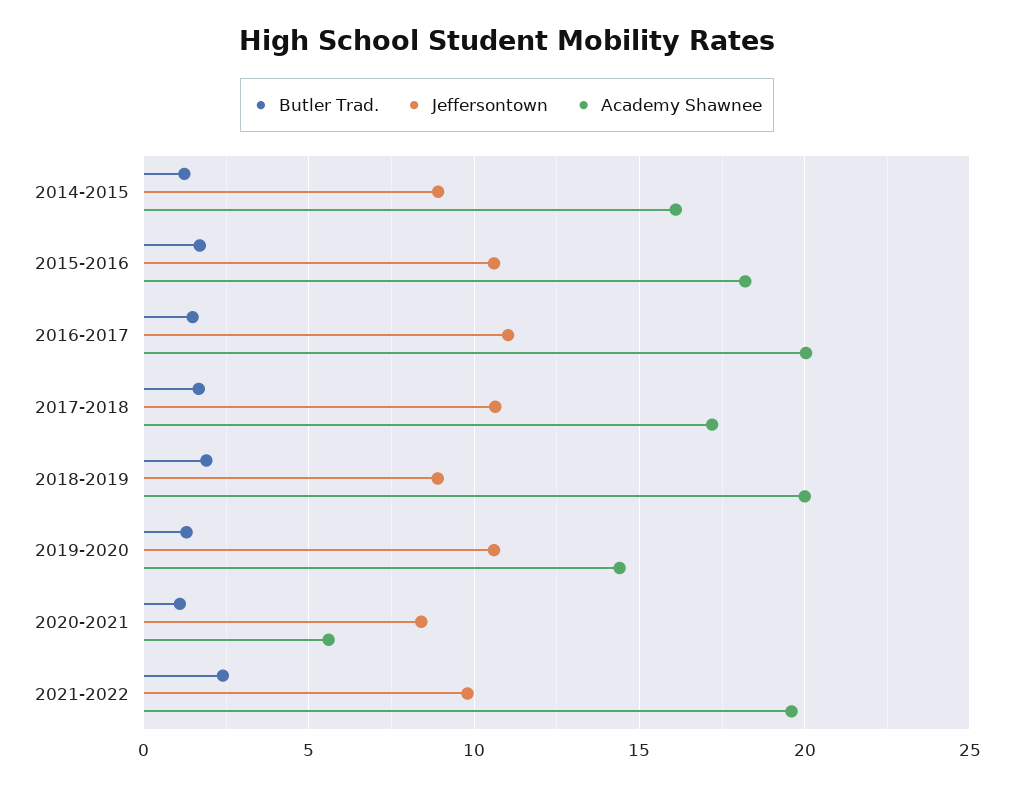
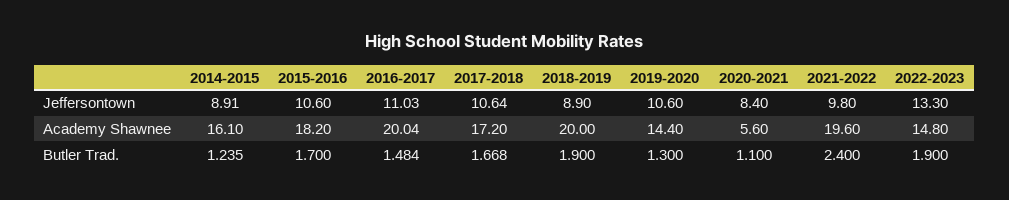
Jeffersontown, 2022-2023: none -> 13.3
Academy Shawnee, 2022-2023: none -> 14.8
Butler Trad., 2022-2023: none -> 1.9

